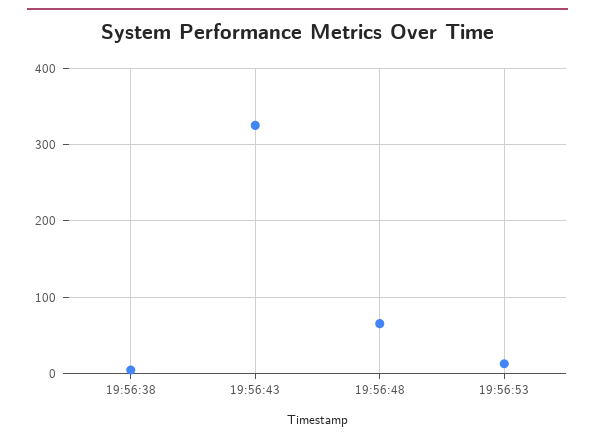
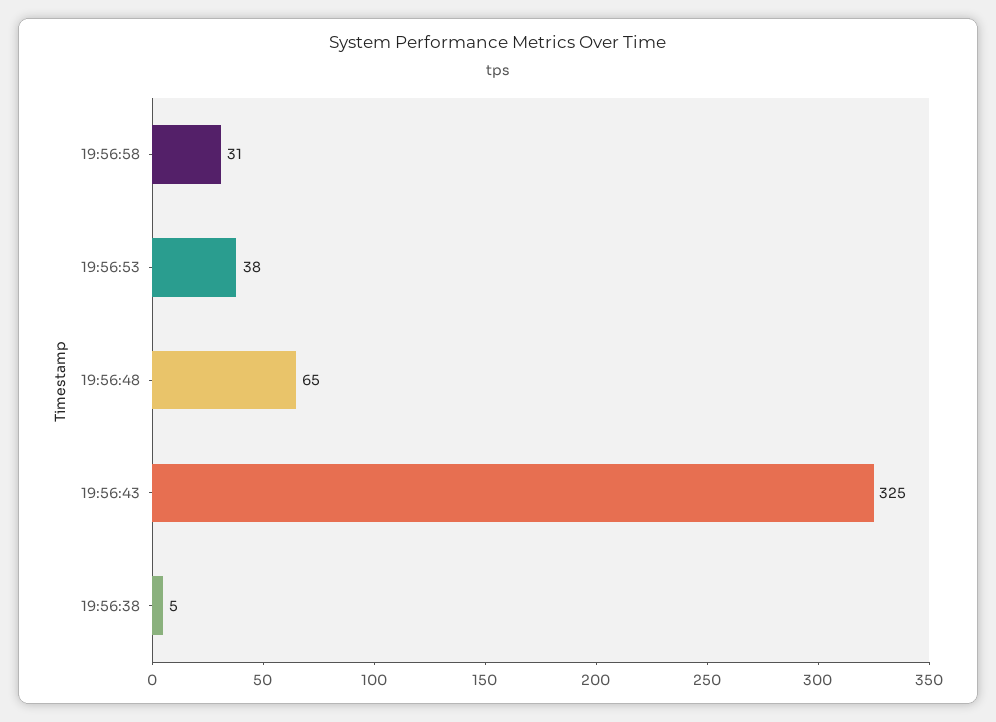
19:56:53: 10 -> 38
19:56:58: none -> 31

